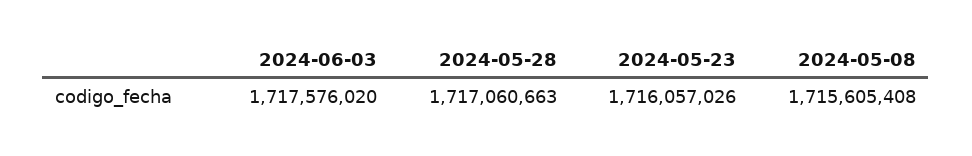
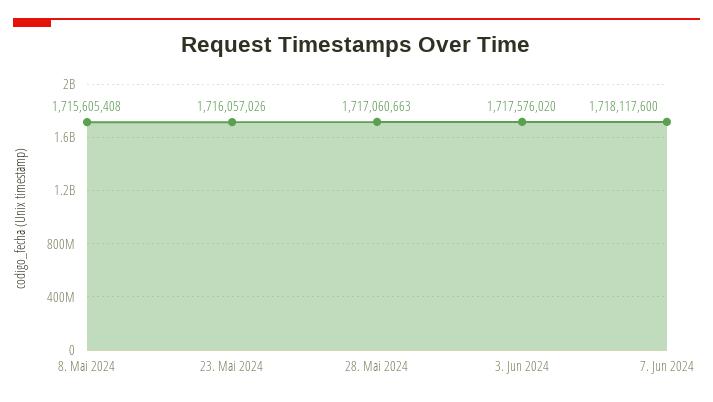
7. Jun 2024: none -> 1718117600

